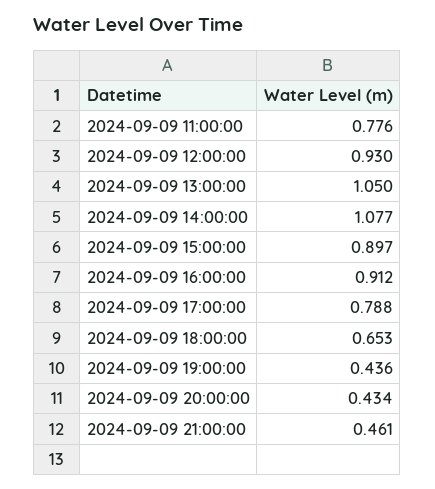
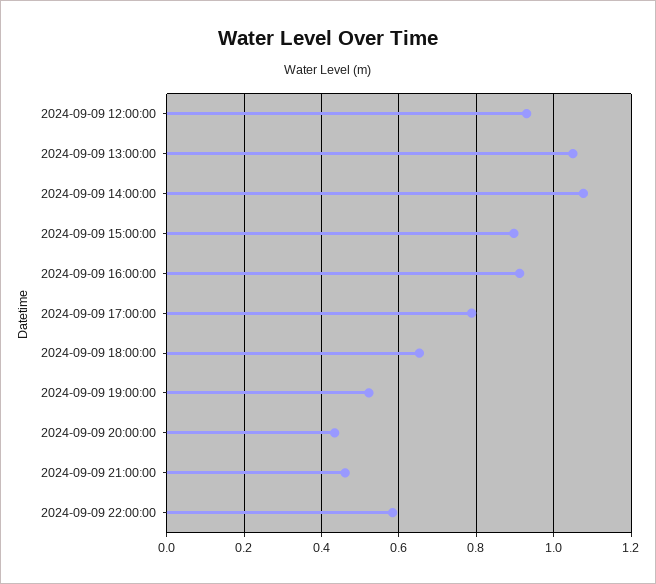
2024-09-09 11:00:00: 0.776 -> none
2024-09-09 19:00:00: 0.436 -> 0.52
2024-09-09 22:00:00: none -> 0.58

